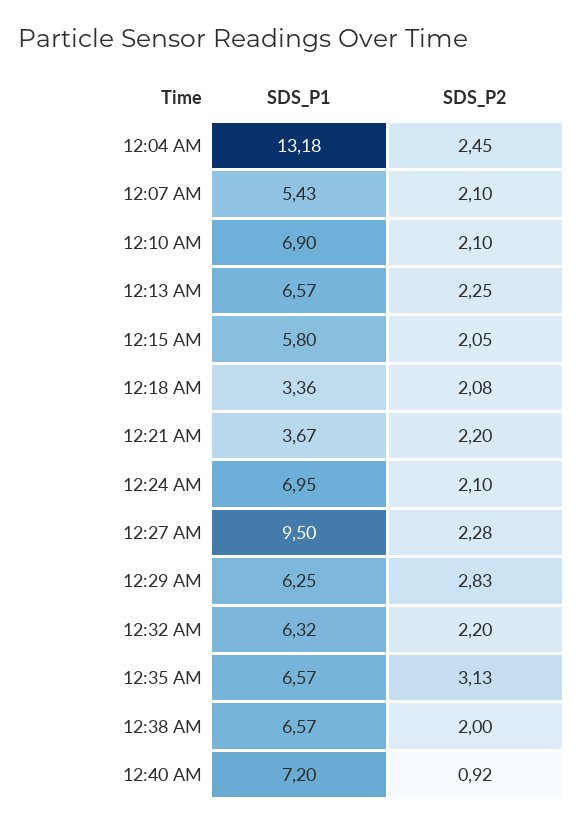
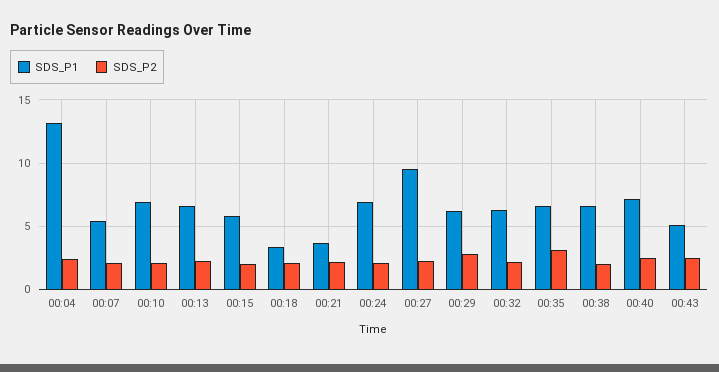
SDS_P2, 12:40 AM: 0.92 -> 2.5
SDS_P1, 00:43: none -> 5
SDS_P2, 00:43: none -> 2.5

